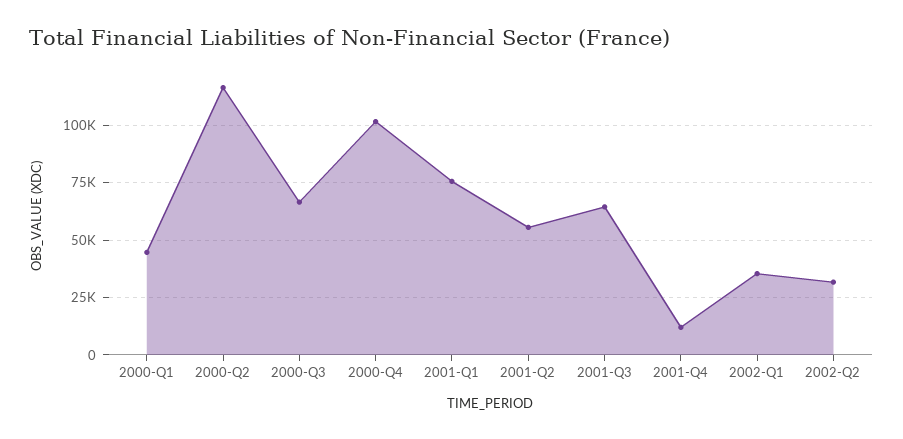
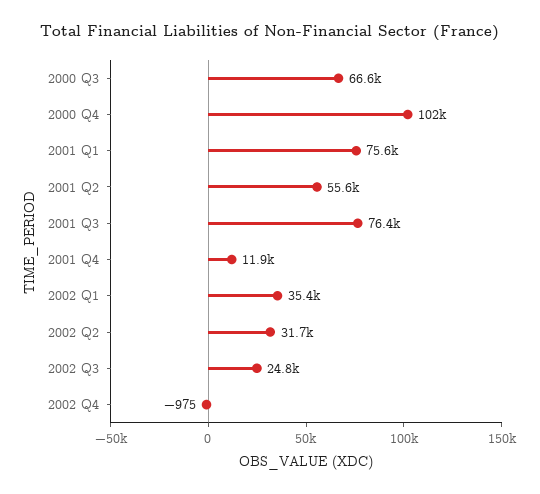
2000-Q1: 45000 -> none
2000-Q2: 115000 -> none
2001-Q3: 65000 -> 76400
2002 Q3: none -> 24800
2002 Q4: none -> -975

